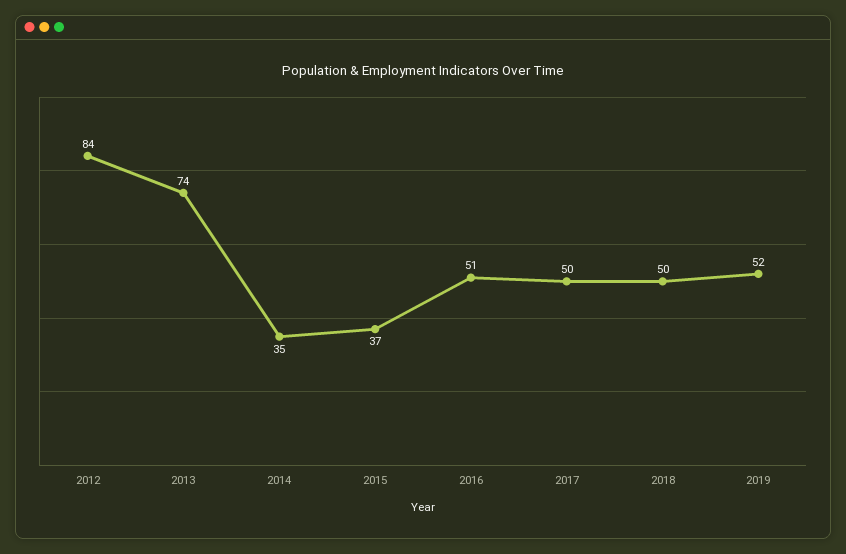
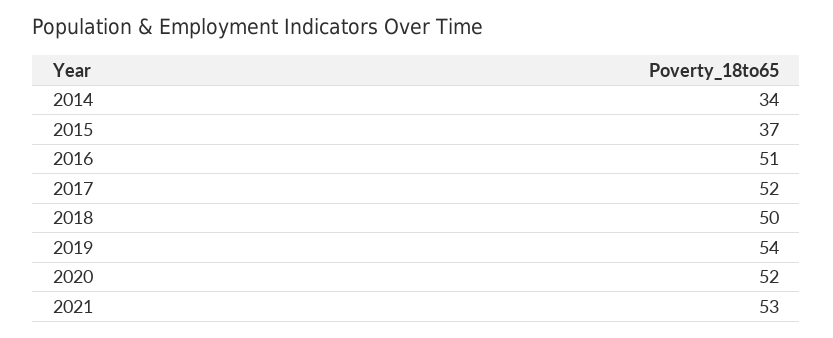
2012: 84 -> none
2013: 74 -> none
2014: 35 -> 34
2017: 50 -> 52
2019: 52 -> 54
2020: none -> 52
2021: none -> 53

